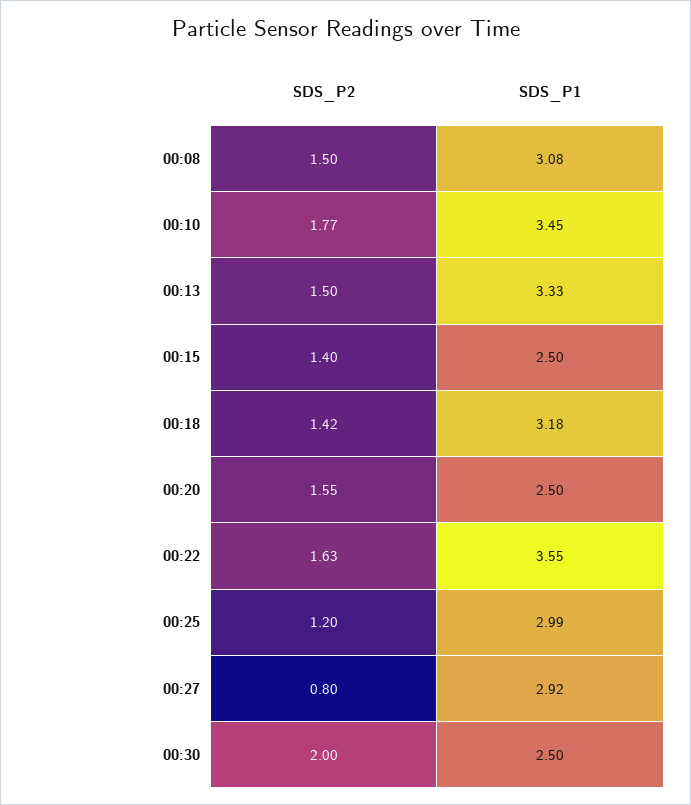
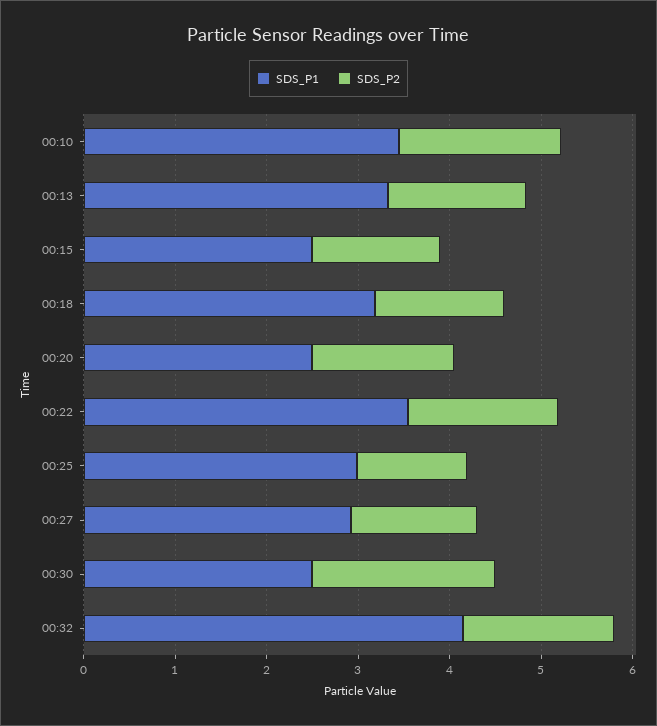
SDS_P2, 00:08: 1.5 -> none
SDS_P1, 00:08: 3.08 -> none
SDS_P2, 00:27: 0.8 -> 1.4
SDS_P1, 00:32: none -> 4.2
SDS_P2, 00:32: none -> 1.6

